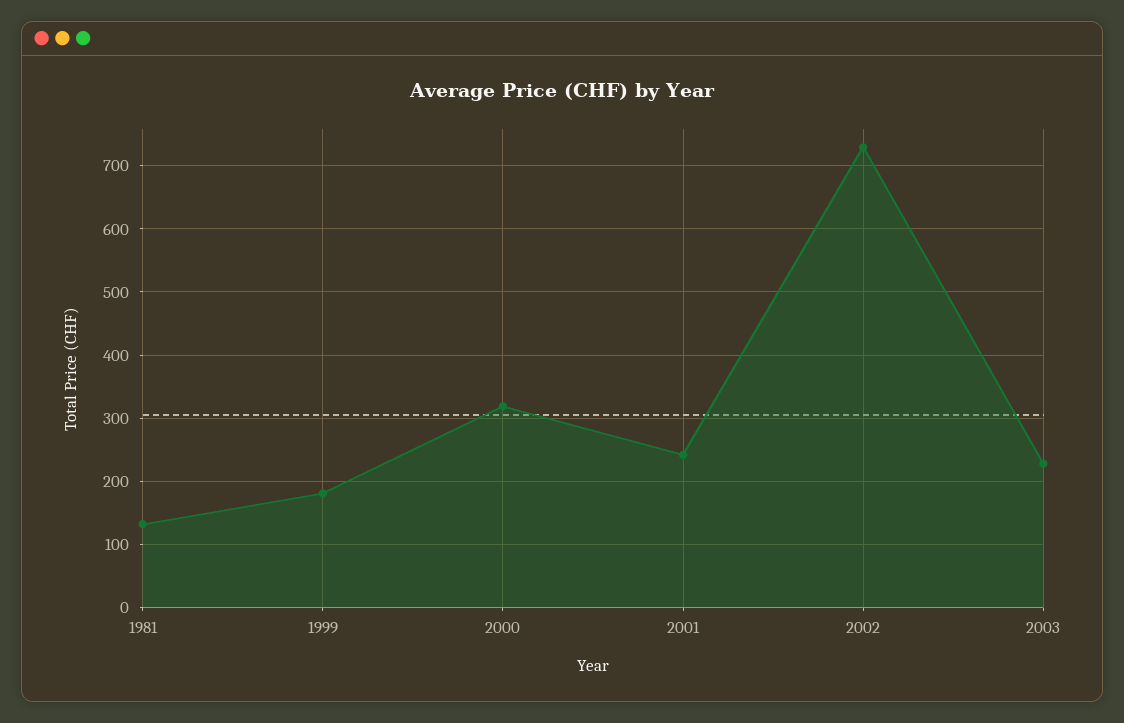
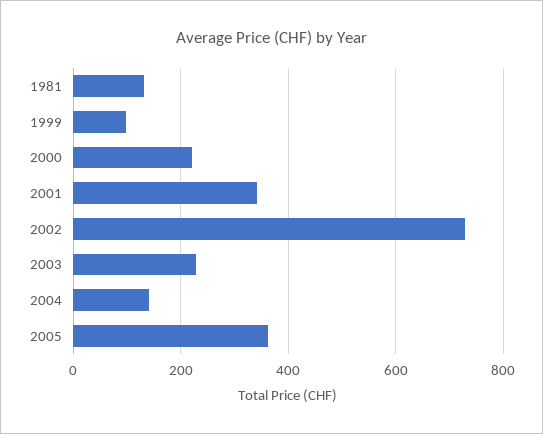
1999: 180 -> 100
2000: 320 -> 220
2001: 240 -> 340
2004: none -> 140
2005: none -> 360

